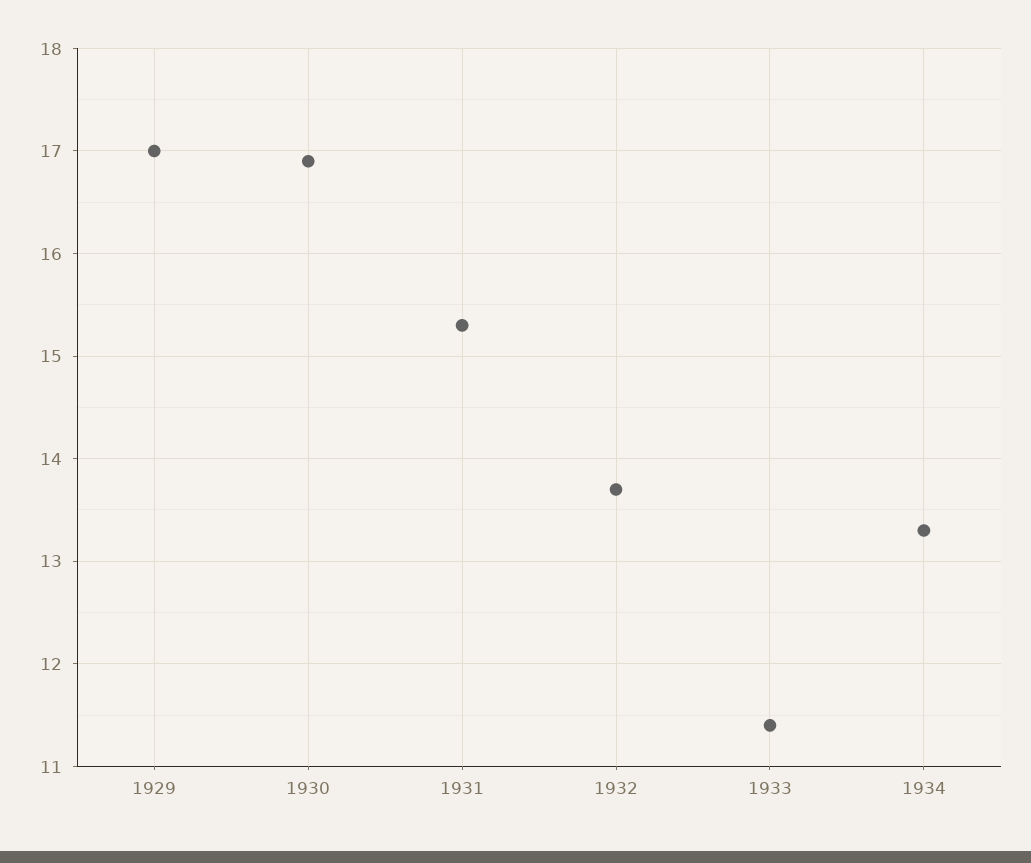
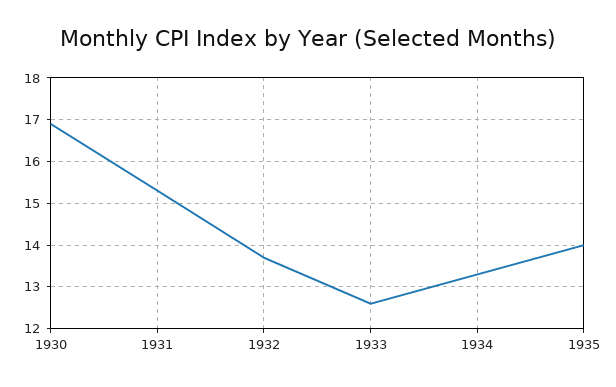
1929: 17 -> none
1933: 11.4 -> 12.5
1935: none -> 14

